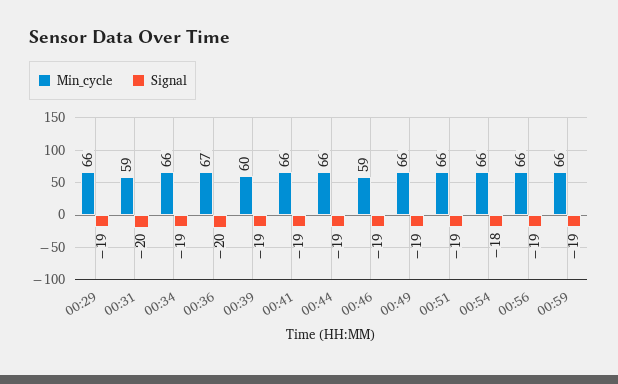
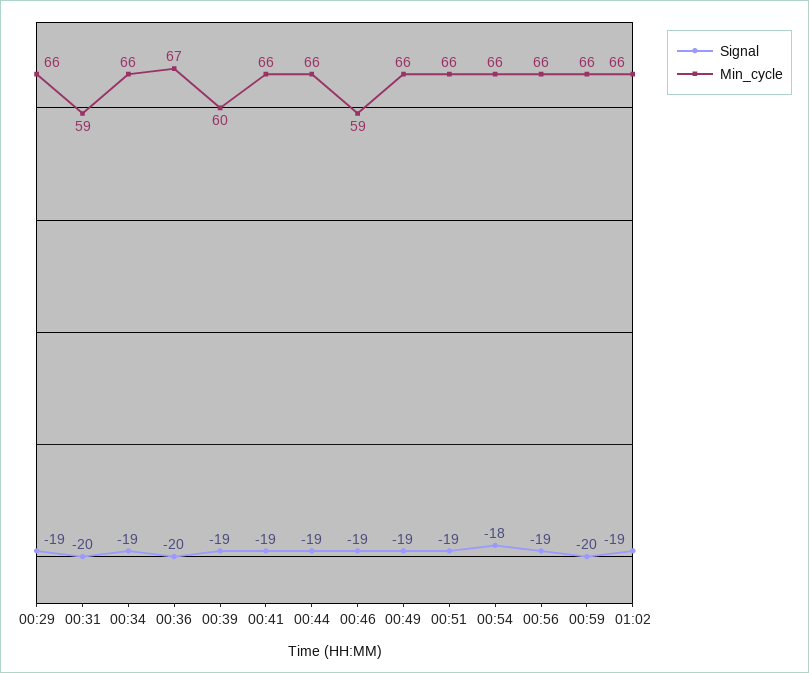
Signal, 00:59: -19 -> -20
Signal, 01:02: none -> -19
Min_cycle, 01:02: none -> 66

